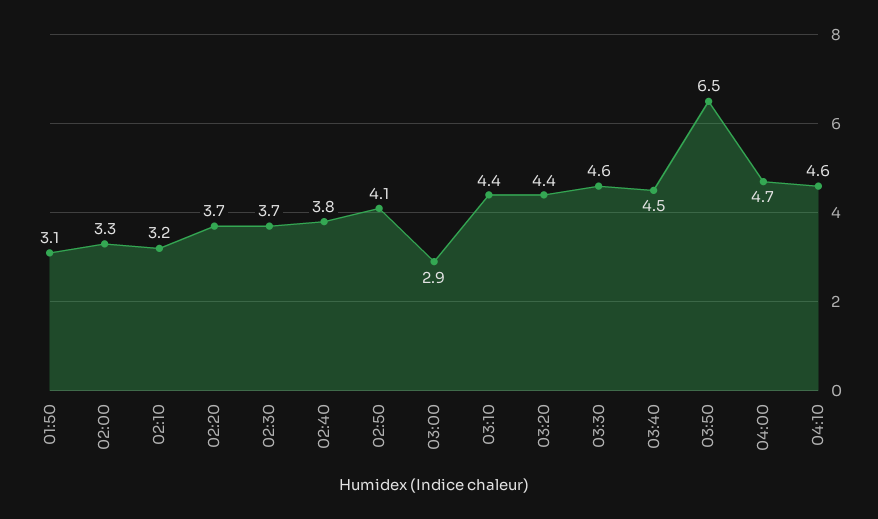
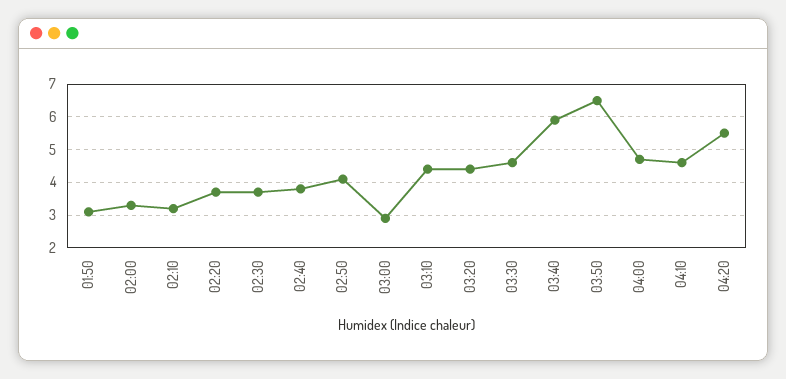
03:40: 4.5 -> 6
04:20: none -> 5.5

